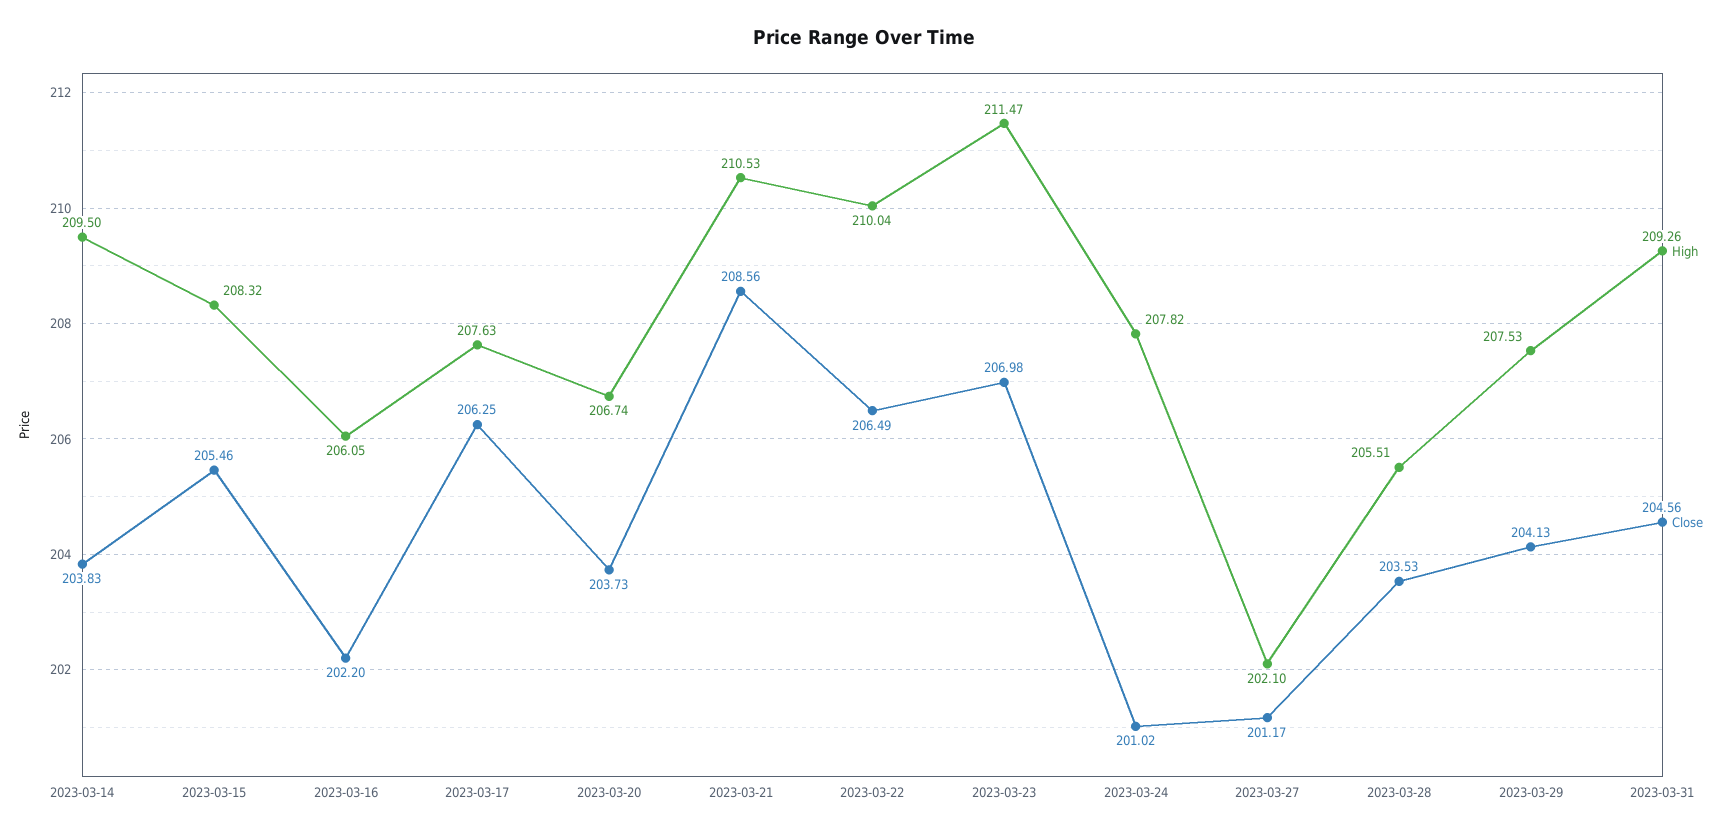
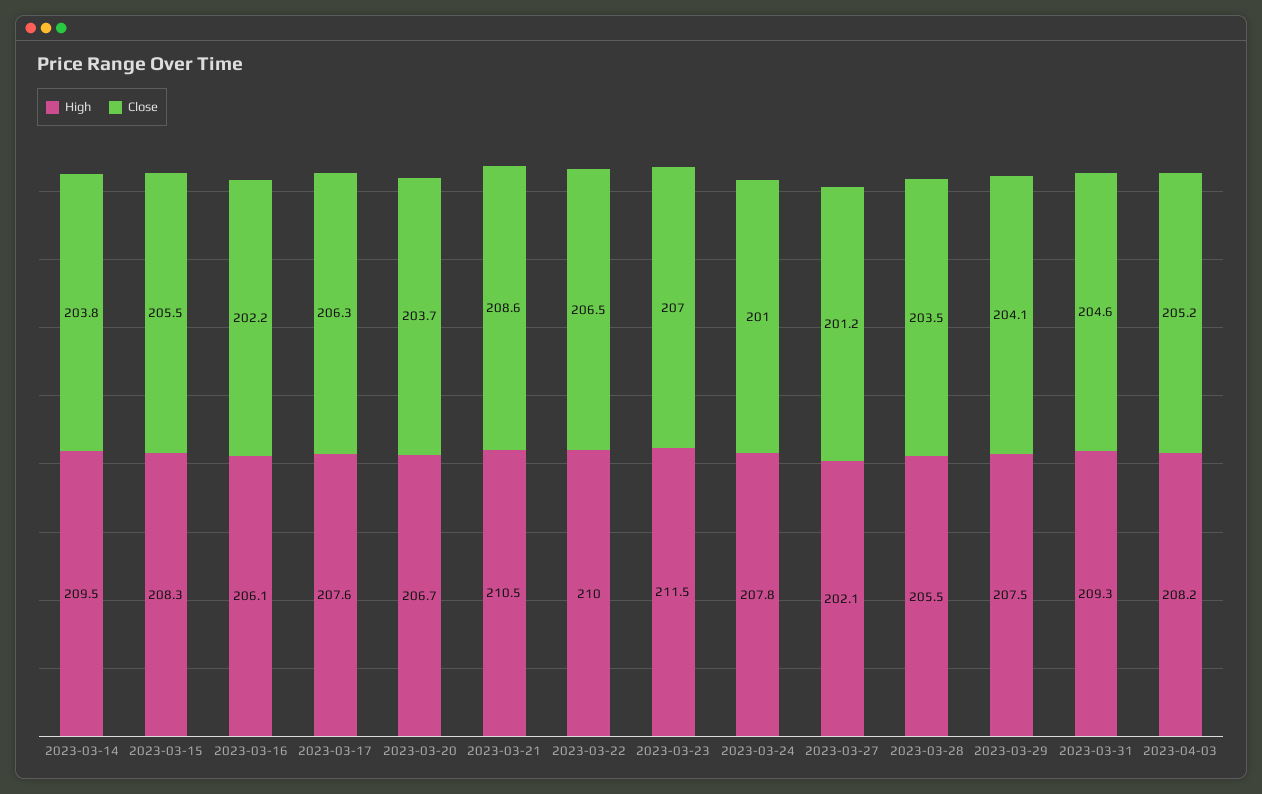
High, 2023-04-03: none -> 208.2
Close, 2023-04-03: none -> 205.2

